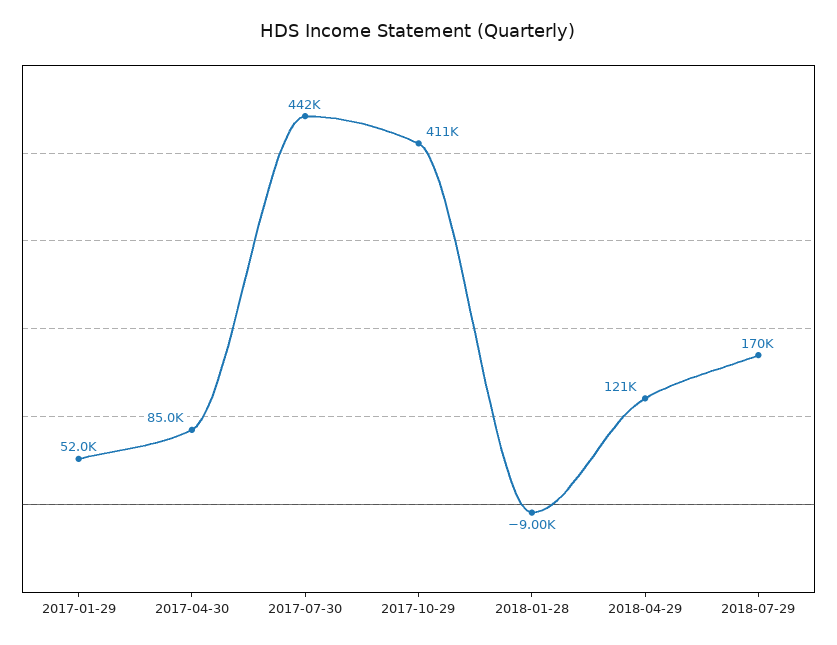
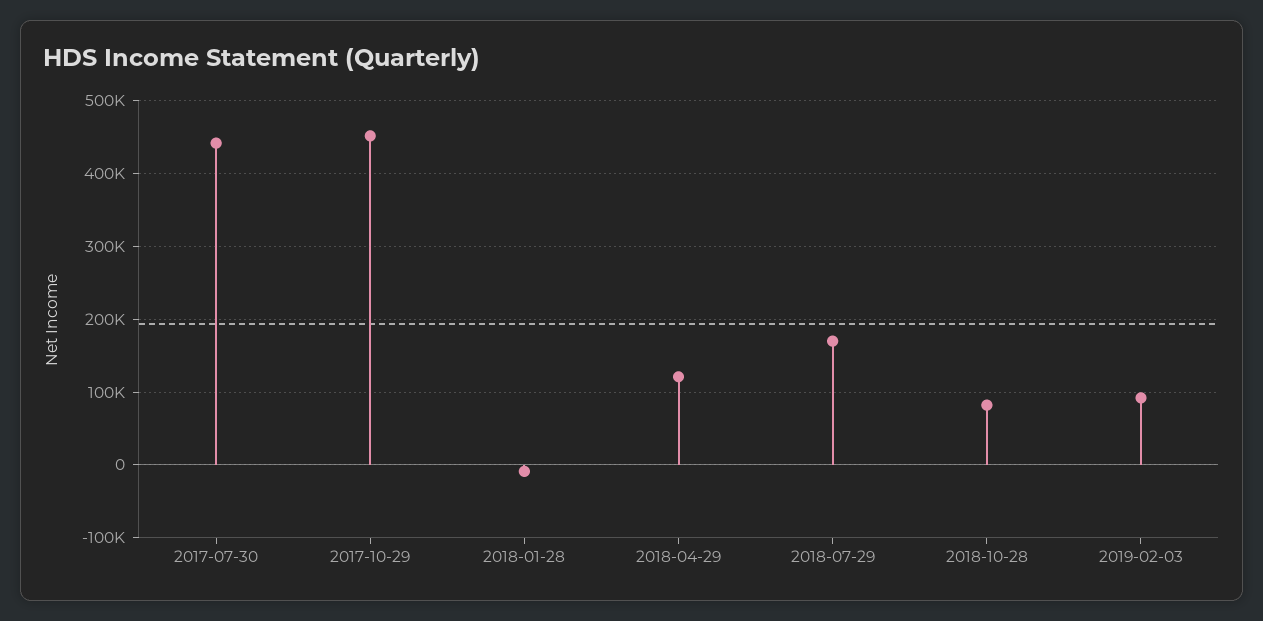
2017-01-29: 52000 -> none
2017-04-30: 85000 -> none
2017-10-29: 411000 -> 450000
2018-10-28: none -> 80000
2019-02-03: none -> 90000

